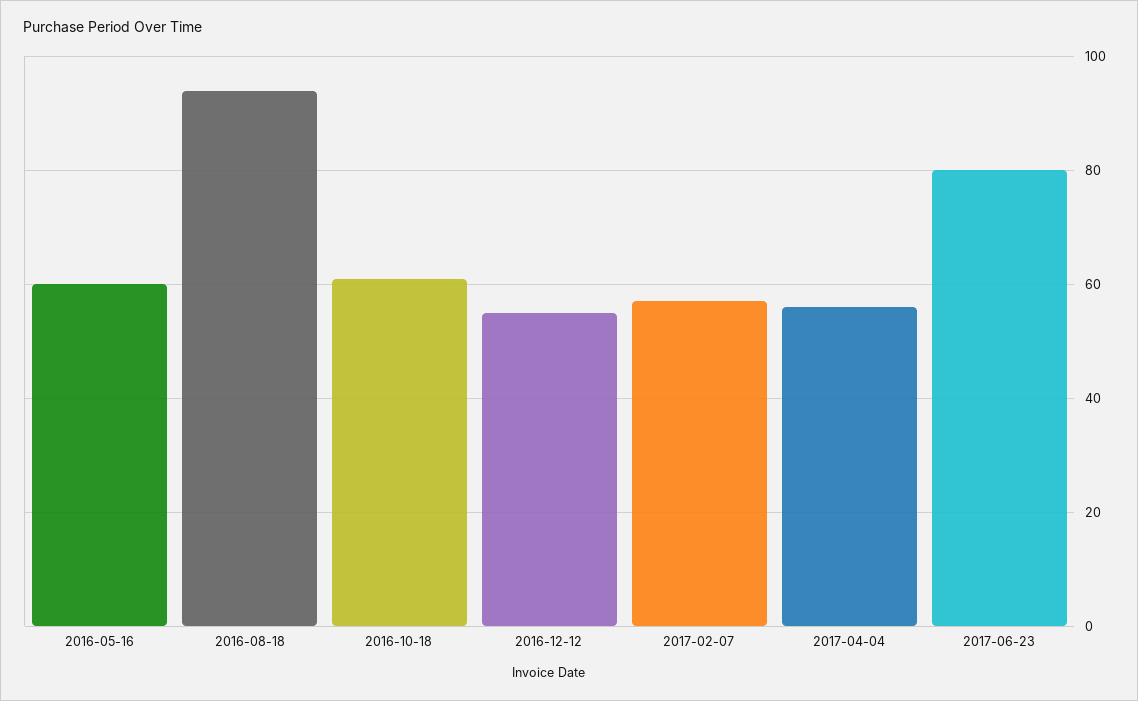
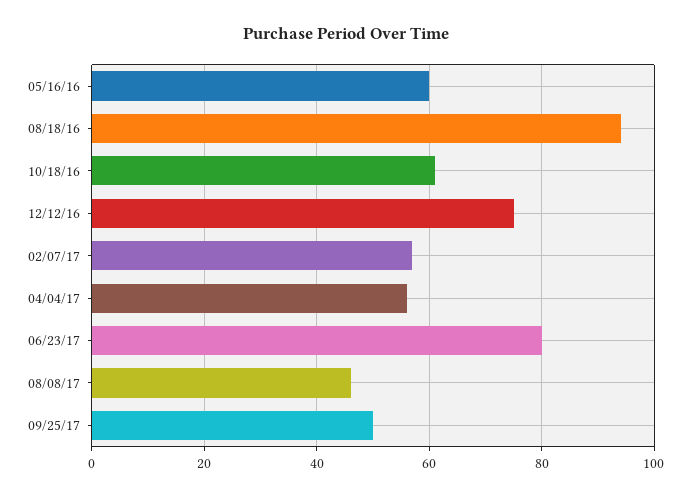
2016-12-12: 55 -> 75
08/08/17: none -> 45
09/25/17: none -> 50

